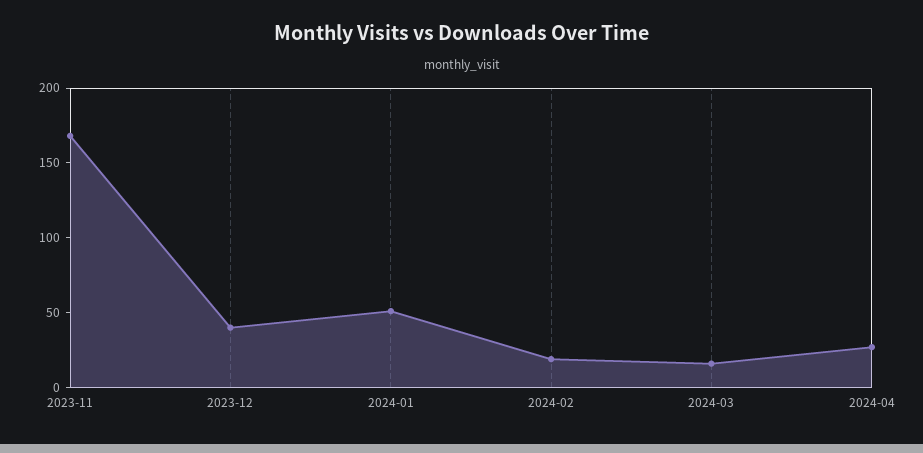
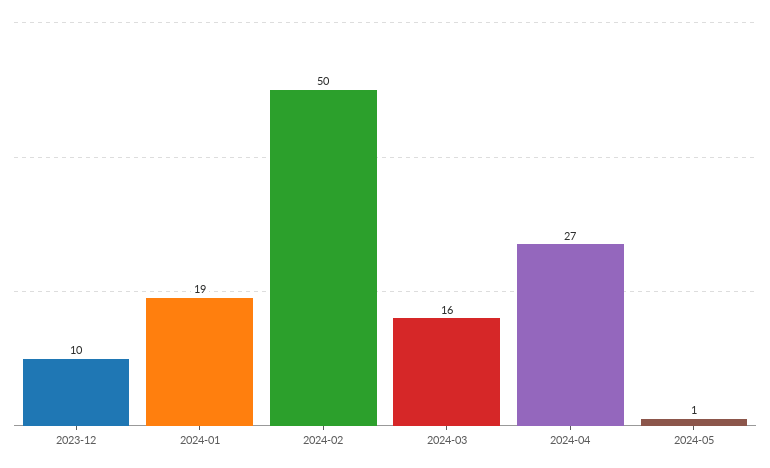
2023-11: 170 -> none
2023-12: 40 -> 10
2024-01: 50 -> 19
2024-02: 20 -> 50
2024-05: none -> 1

